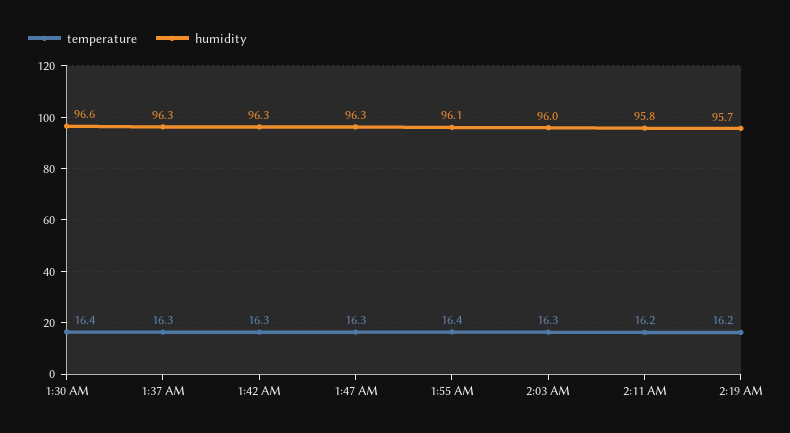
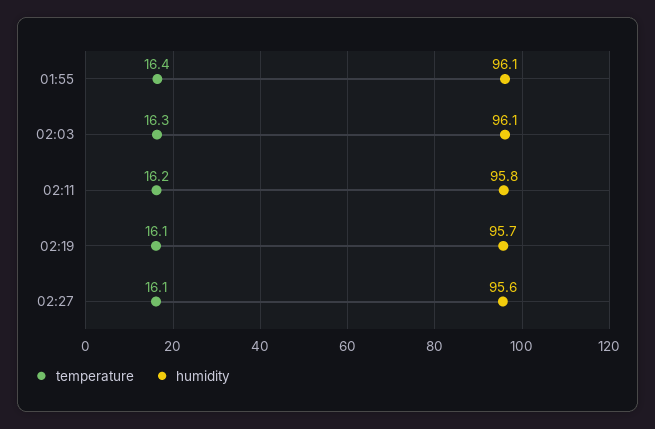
temperature, 1:30 AM: 16.4 -> none
humidity, 1:30 AM: 96.6 -> none
temperature, 1:37 AM: 16.3 -> none
humidity, 1:37 AM: 96.3 -> none
temperature, 1:42 AM: 16.3 -> none
humidity, 1:42 AM: 96.3 -> none
temperature, 1:47 AM: 16.3 -> none
humidity, 1:47 AM: 96.3 -> none
humidity, 2:03 AM: 96 -> 96.1
temperature, 2:19 AM: 16.2 -> 16.1
temperature, 02:27: none -> 16.1
humidity, 02:27: none -> 95.6

